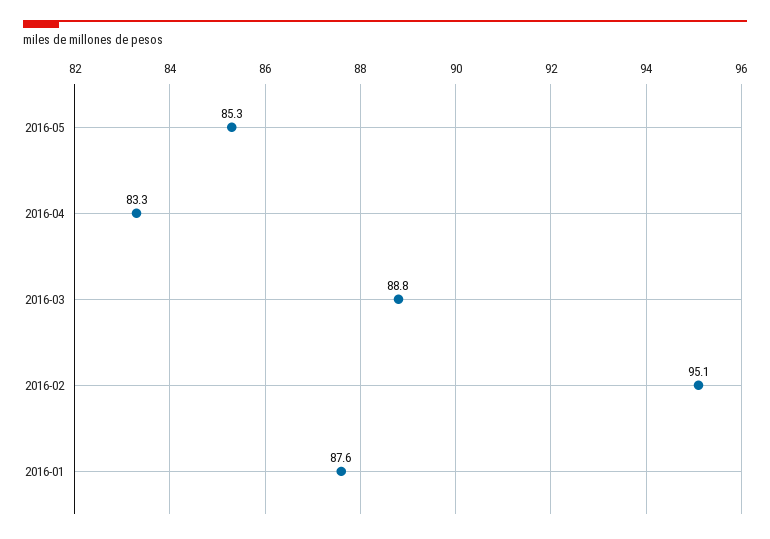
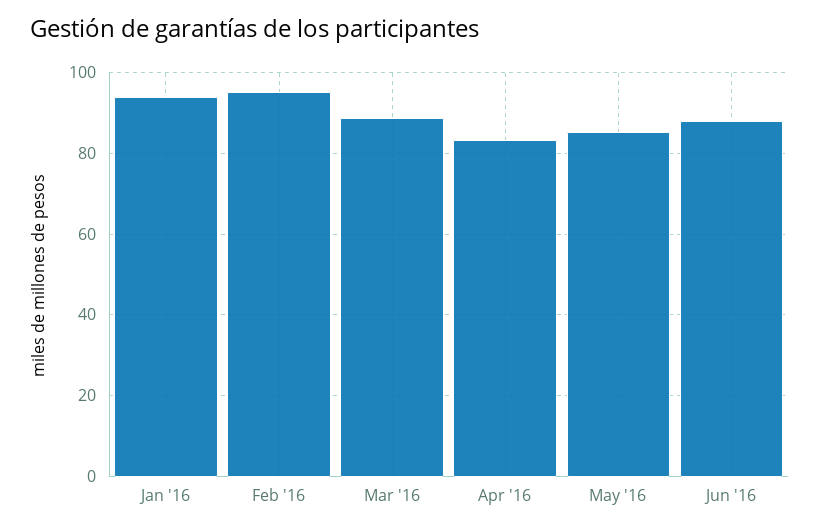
2016-01: 87.6 -> 94
Jun '16: none -> 88

